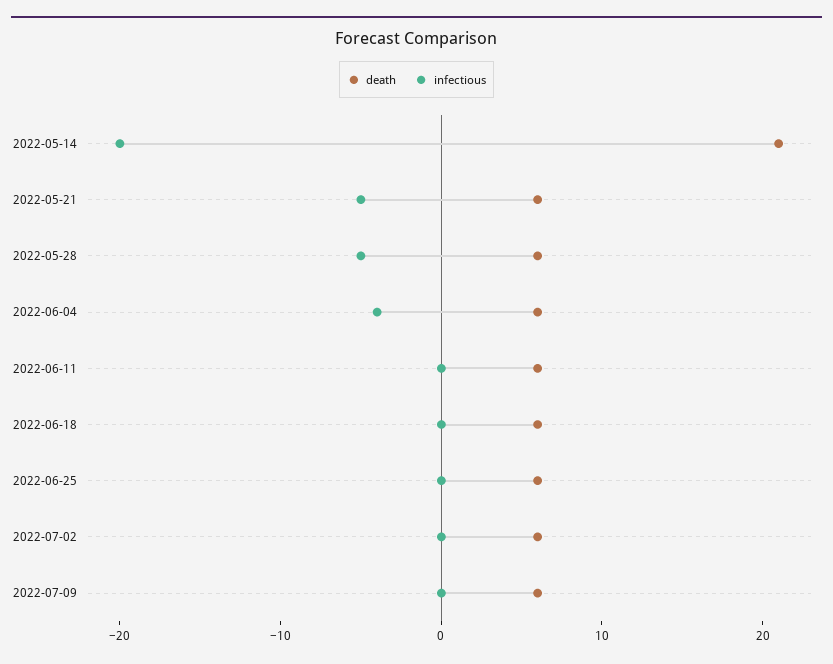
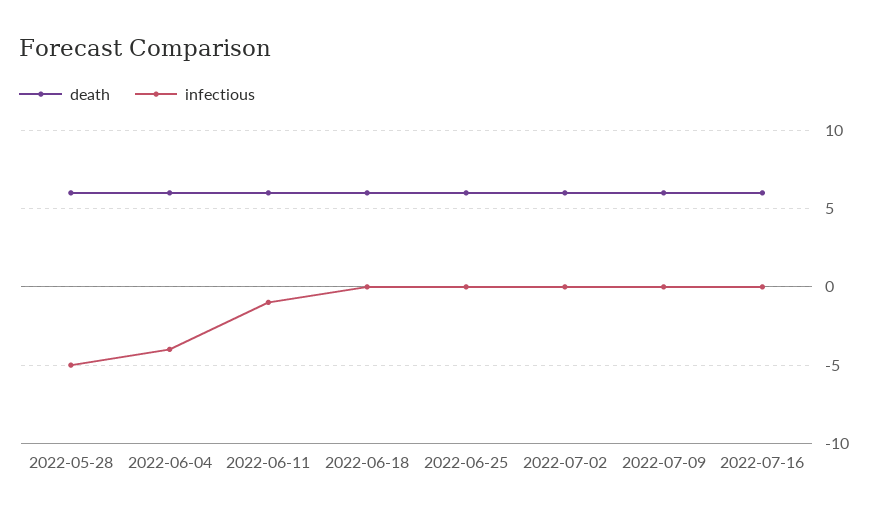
death, 2022-05-14: 21 -> none
infectious, 2022-05-14: -20 -> none
death, 2022-05-21: 6 -> none
infectious, 2022-05-21: -5 -> none
infectious, 2022-06-11: 0 -> -1
death, 2022-07-16: none -> 6
infectious, 2022-07-16: none -> 0

